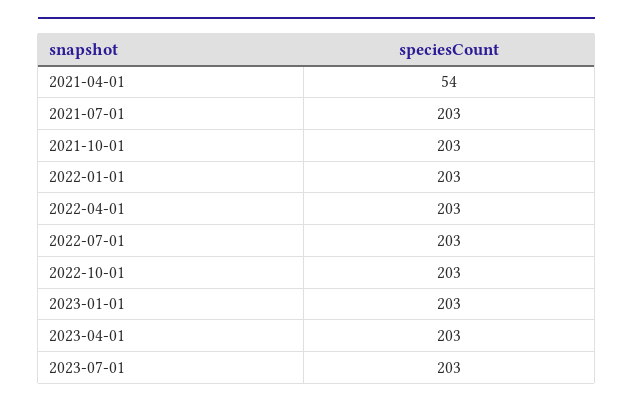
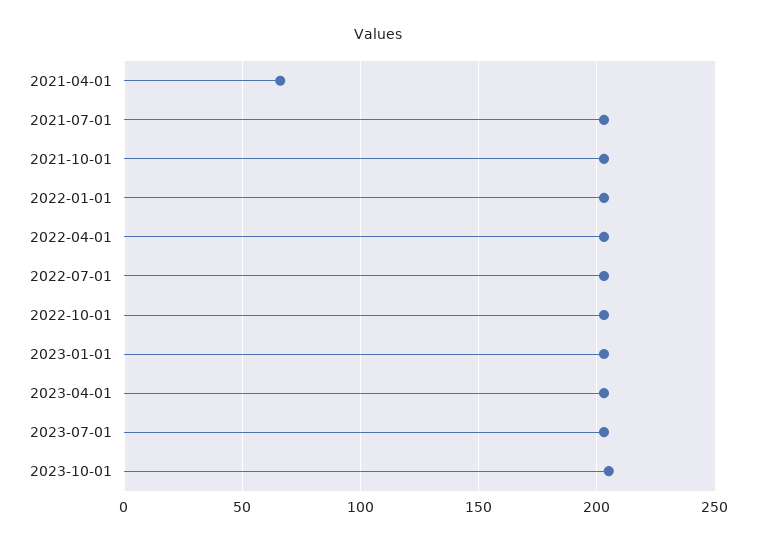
2021-04-01: 54 -> 65
2023-10-01: none -> 205

